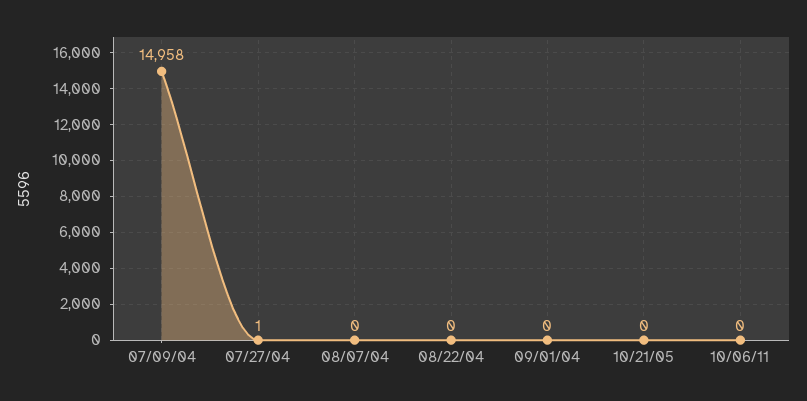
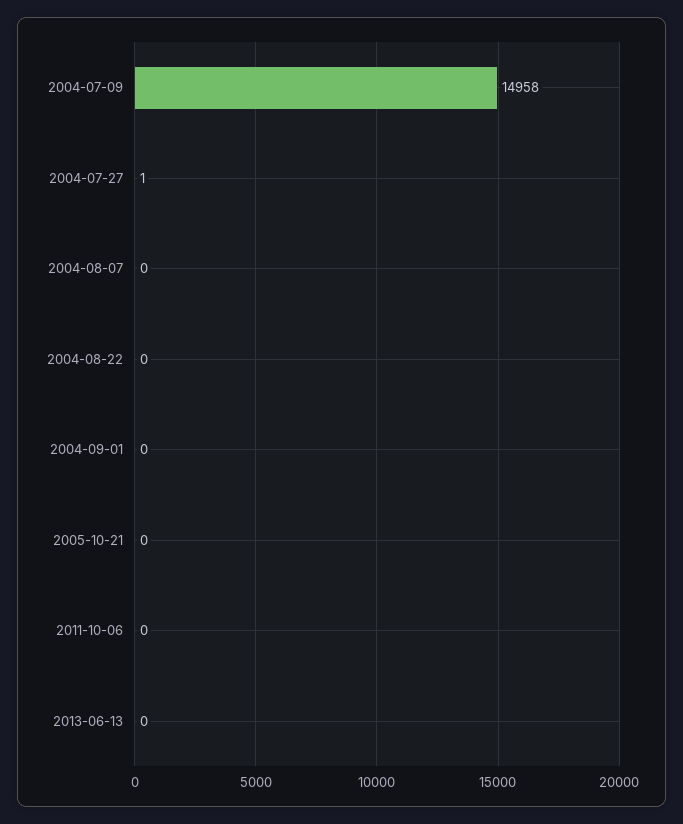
2013-06-13: none -> 0

